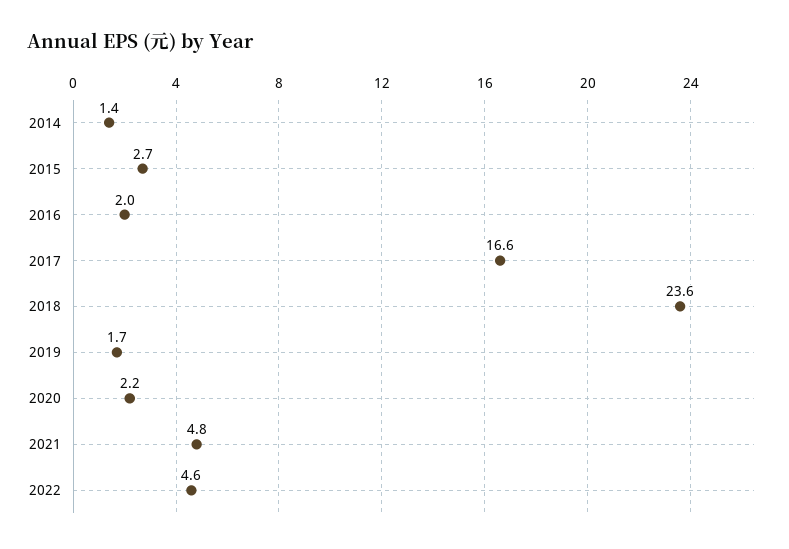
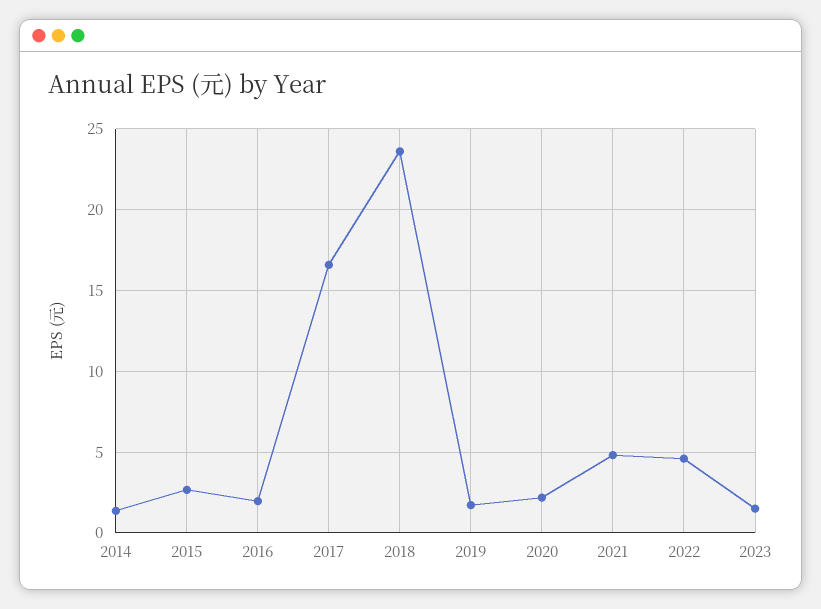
2023: none -> 1.5

